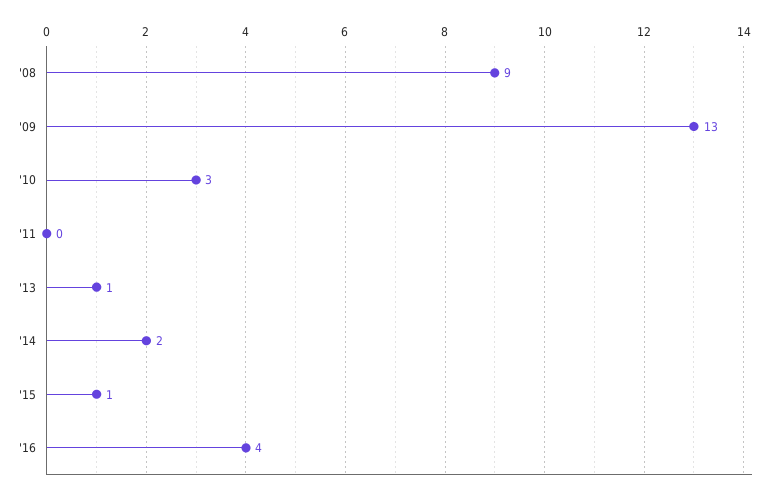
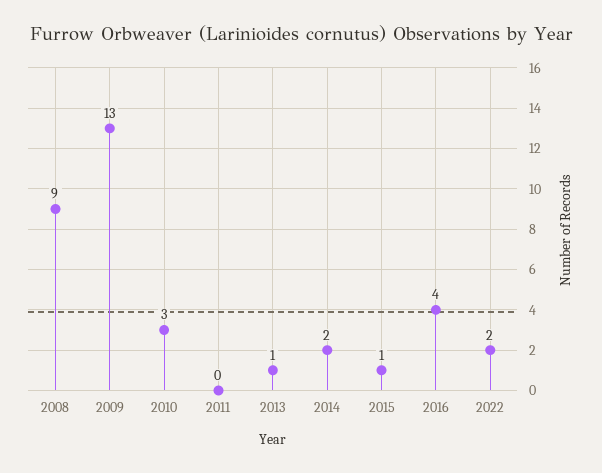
2022: none -> 2

